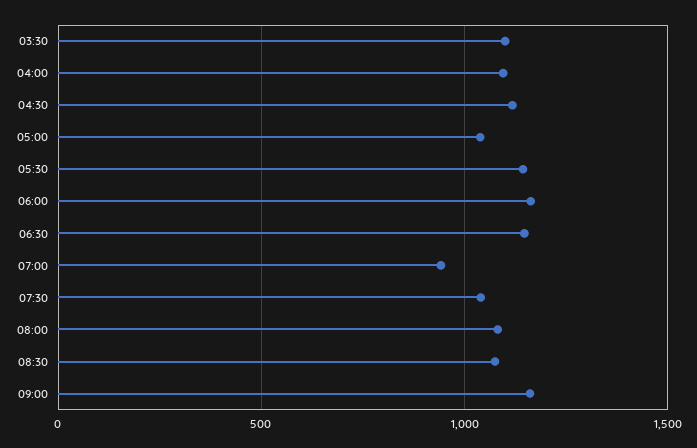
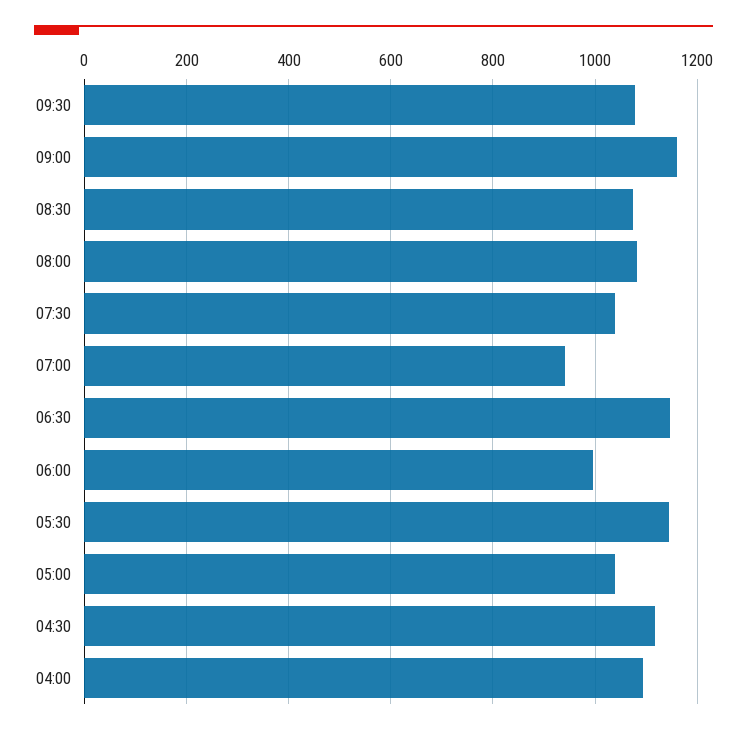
03:30: 1100 -> none
06:00: 1150 -> 1000
09:30: none -> 1080

